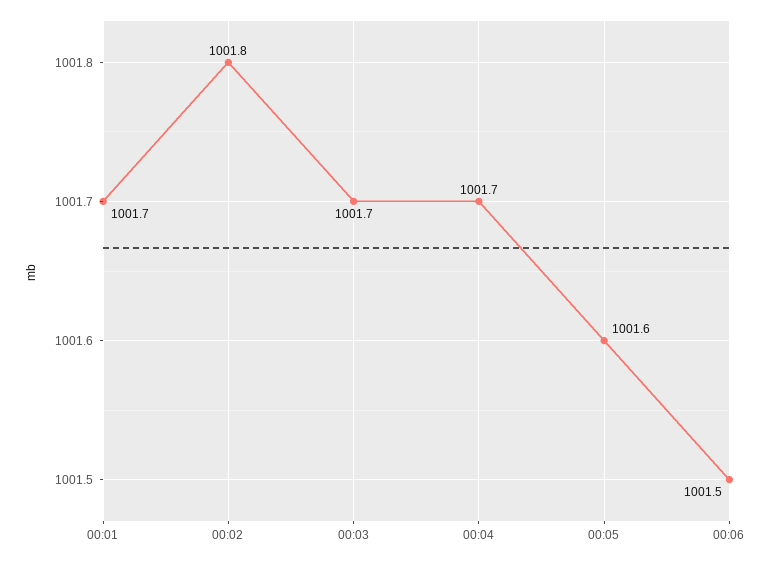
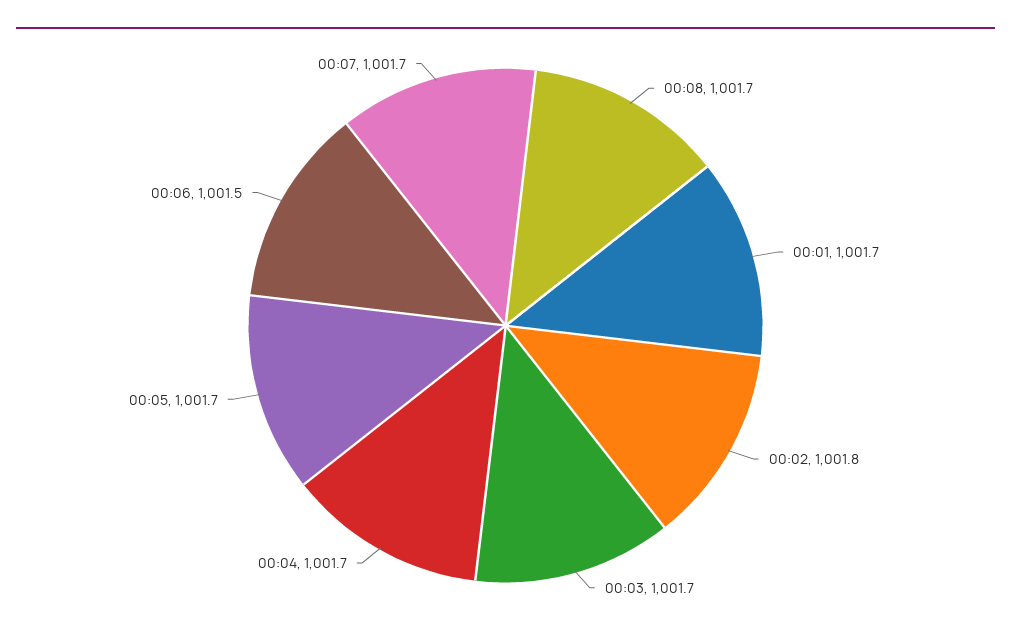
00:05: 1001.6 -> 1001.7
00:08: none -> 1001.7
00:07: none -> 1001.7

